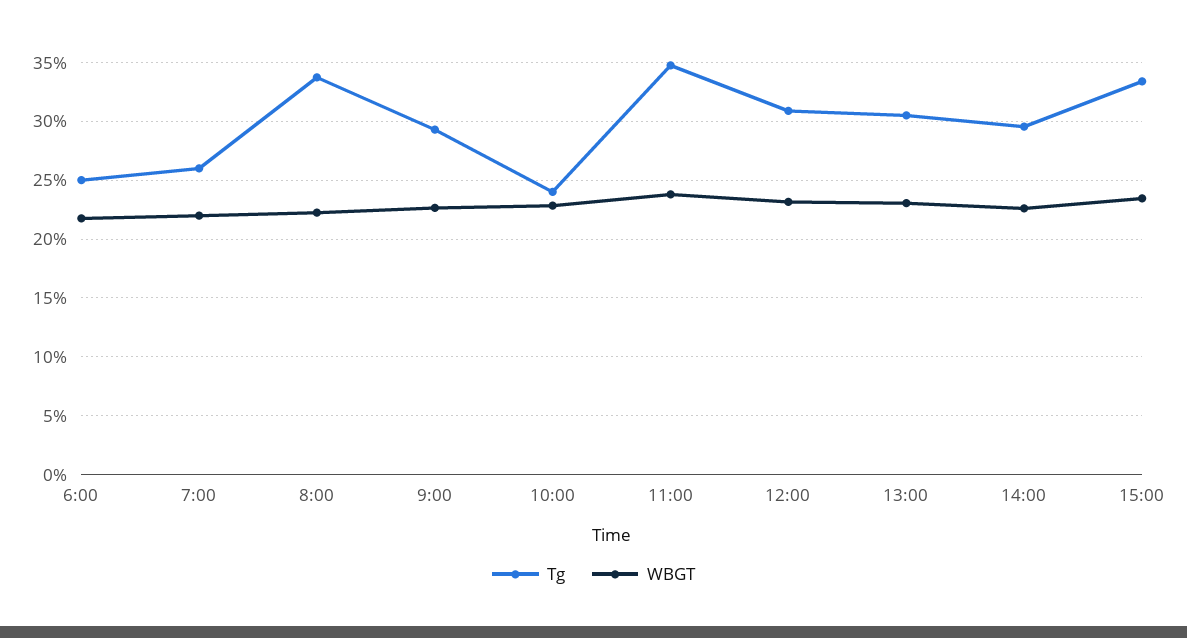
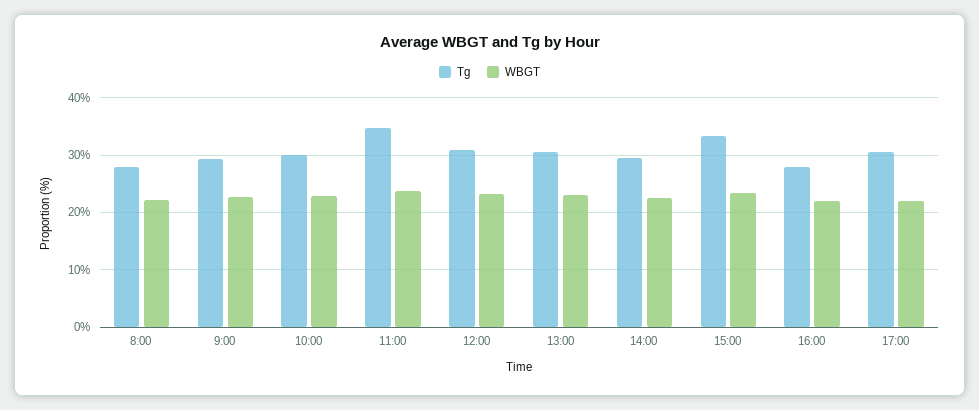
Tg, 6:00: 25 -> none
WBGT, 6:00: 22 -> none
Tg, 7:00: 26 -> none
WBGT, 7:00: 22 -> none
Tg, 8:00: 34 -> 28
Tg, 10:00: 24 -> 30
Tg, 16:00: none -> 28
WBGT, 16:00: none -> 22
Tg, 17:00: none -> 30
WBGT, 17:00: none -> 22

